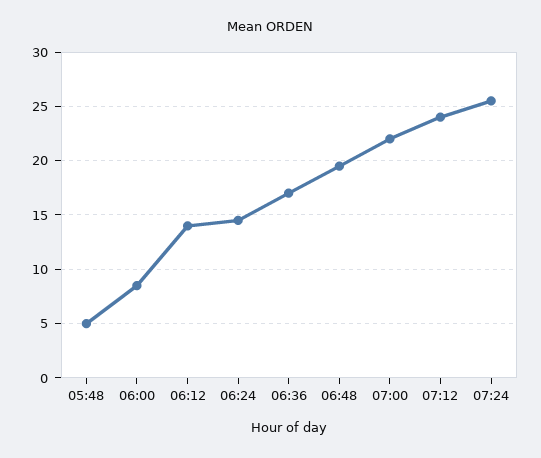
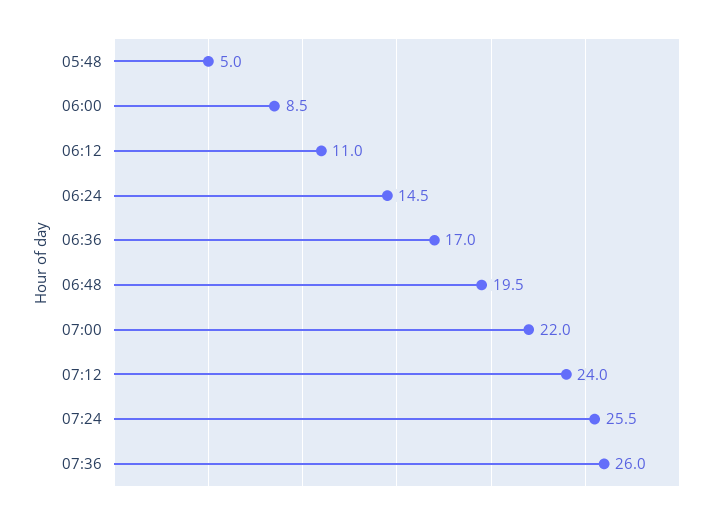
06:12: 14 -> 11
07:36: none -> 26

